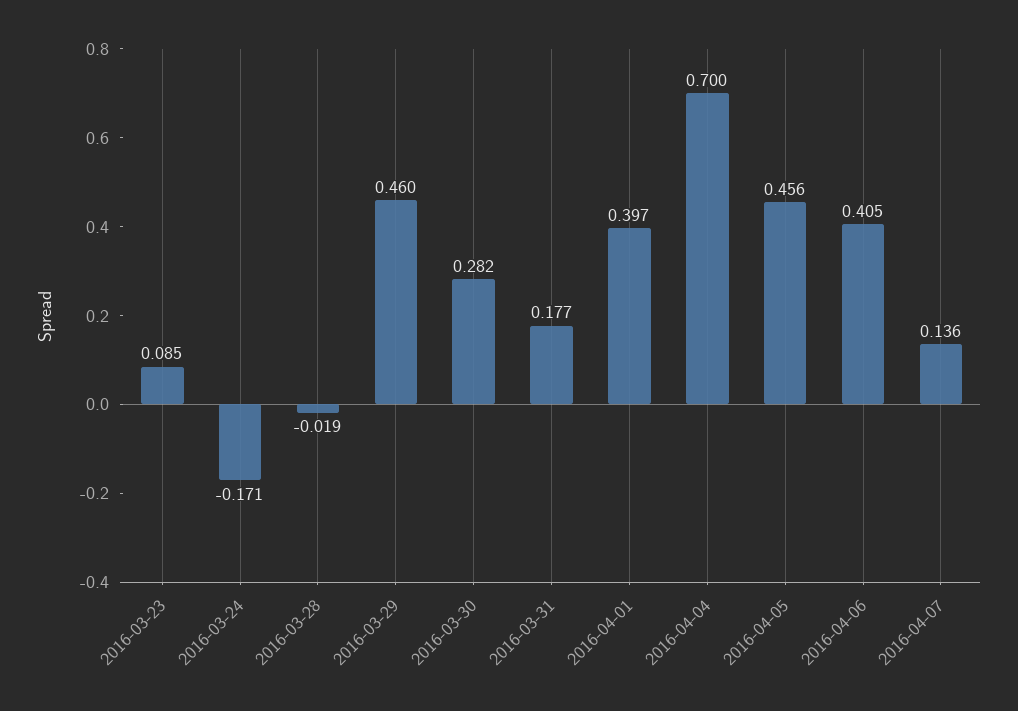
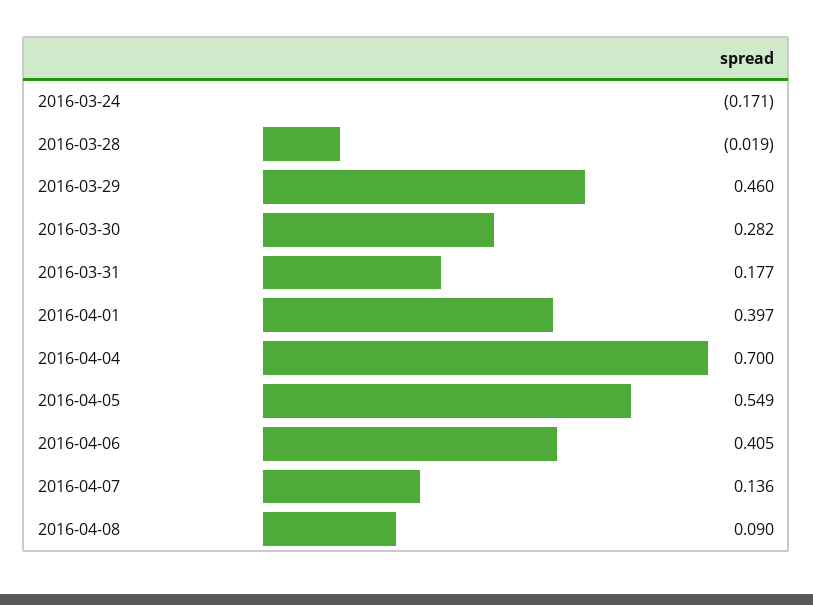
2016-03-23: 0.085 -> none
2016-04-05: 0.456 -> 0.549
2016-04-08: none -> 0.09

